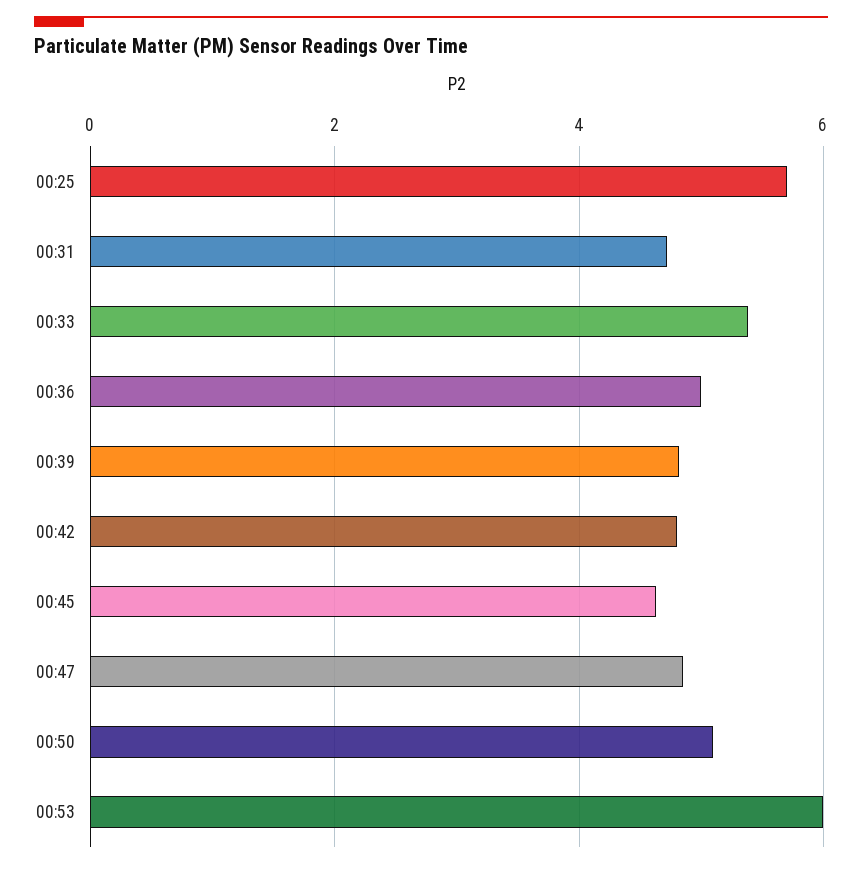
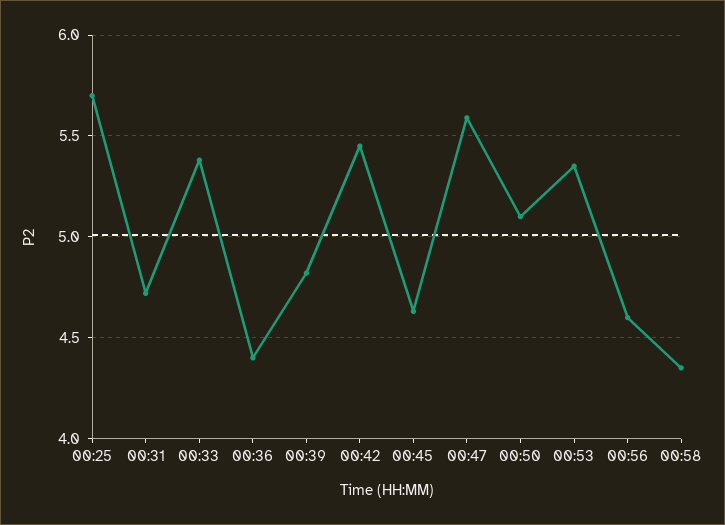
00:36: 5 -> 4.4
00:42: 4.8 -> 5.45
00:47: 4.8 -> 5.6
00:53: 6 -> 5.35
00:56: none -> 4.6
00:58: none -> 4.35

